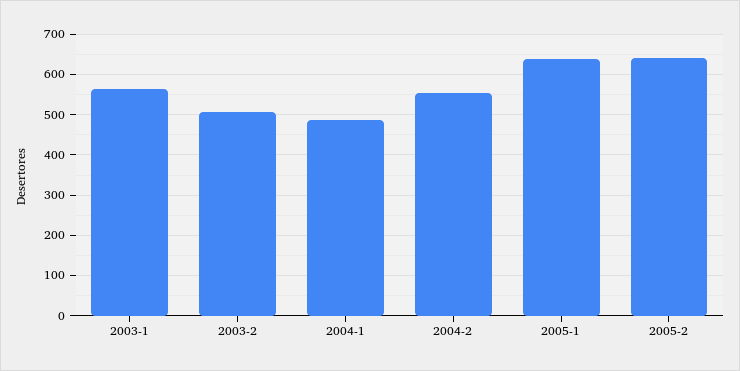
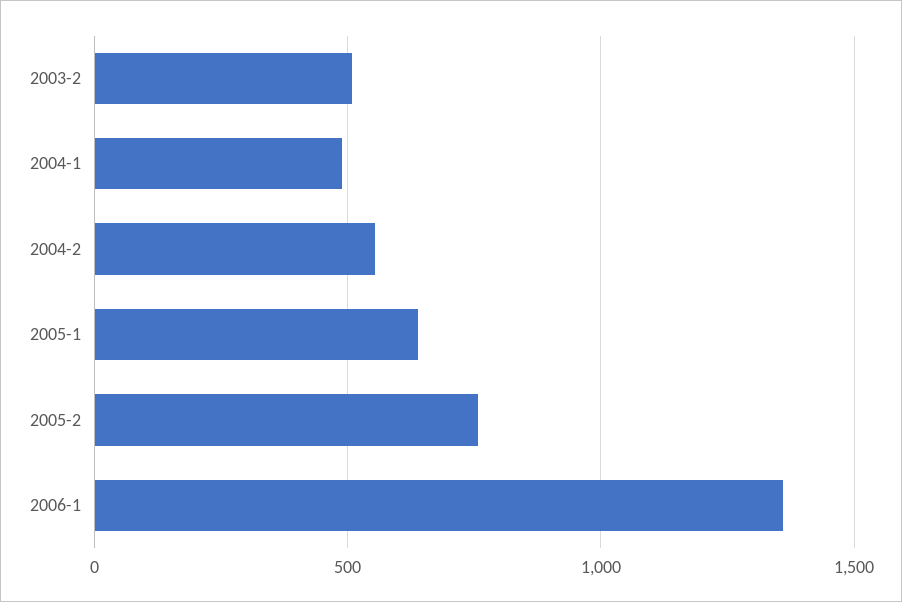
2003-1: 560 -> none
2005-2: 640 -> 750
2006-1: none -> 1350

